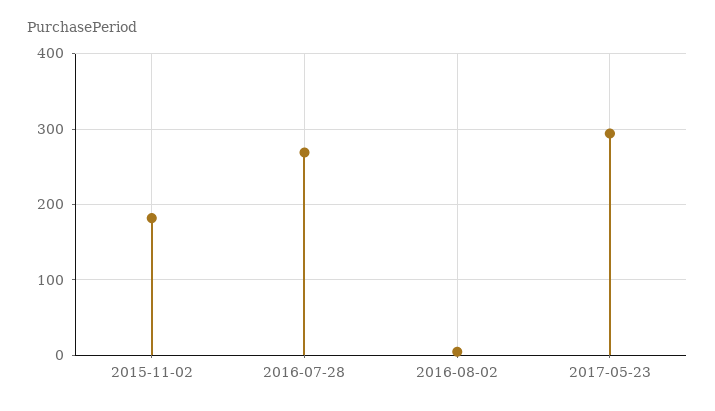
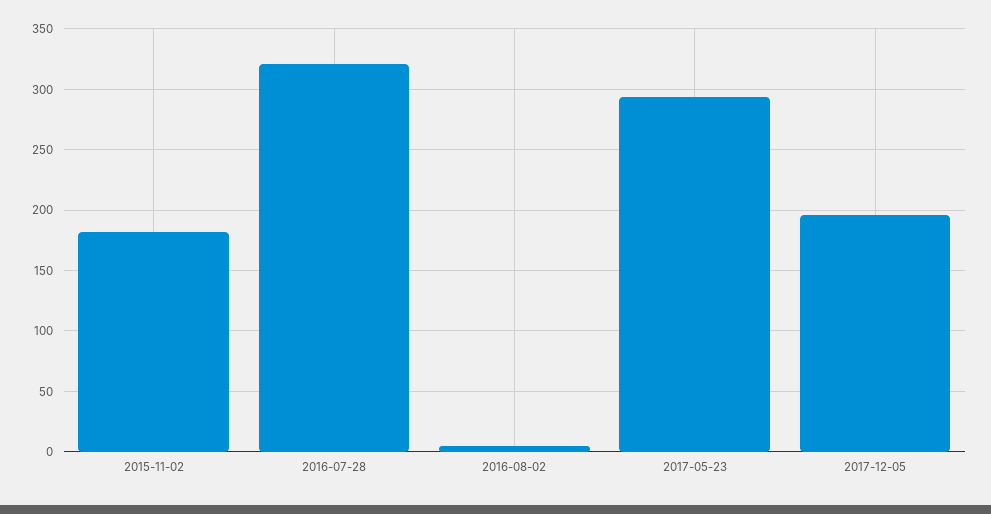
2016-07-28: 270 -> 320
2017-12-05: none -> 195

